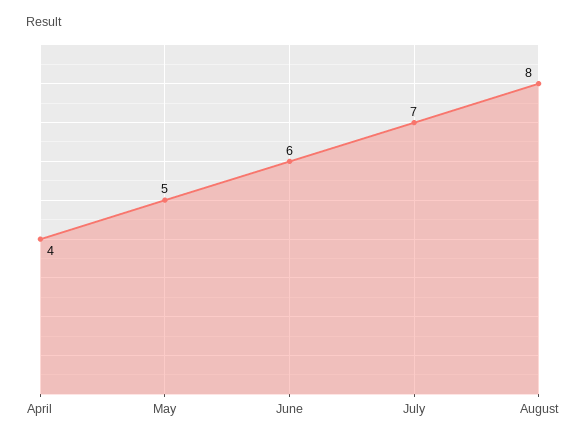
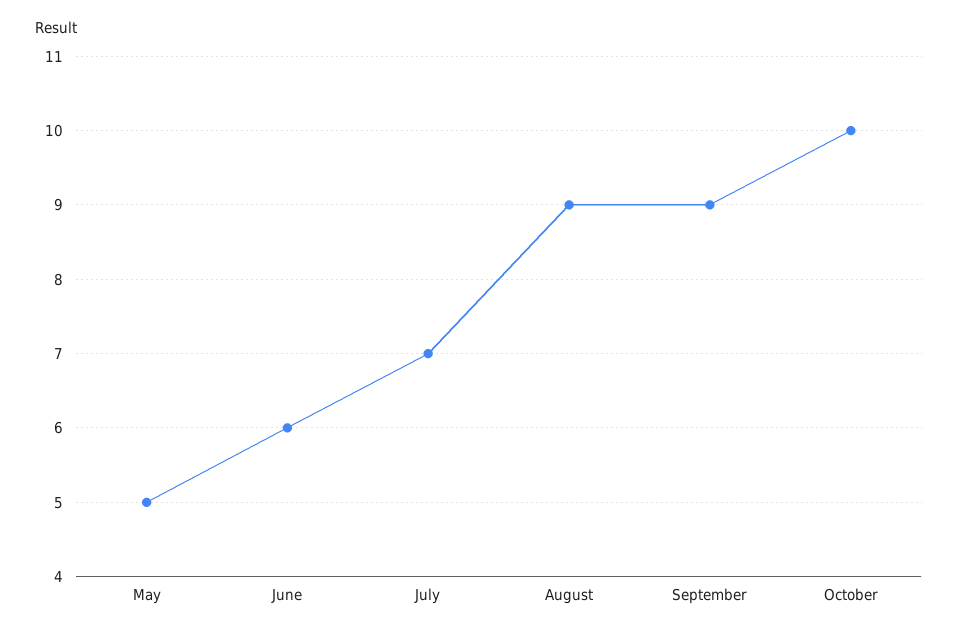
April: 4 -> none
August: 8 -> 9
September: none -> 9
October: none -> 10

